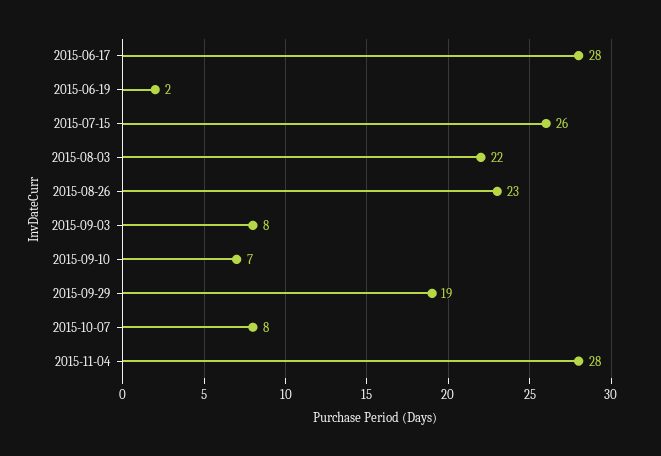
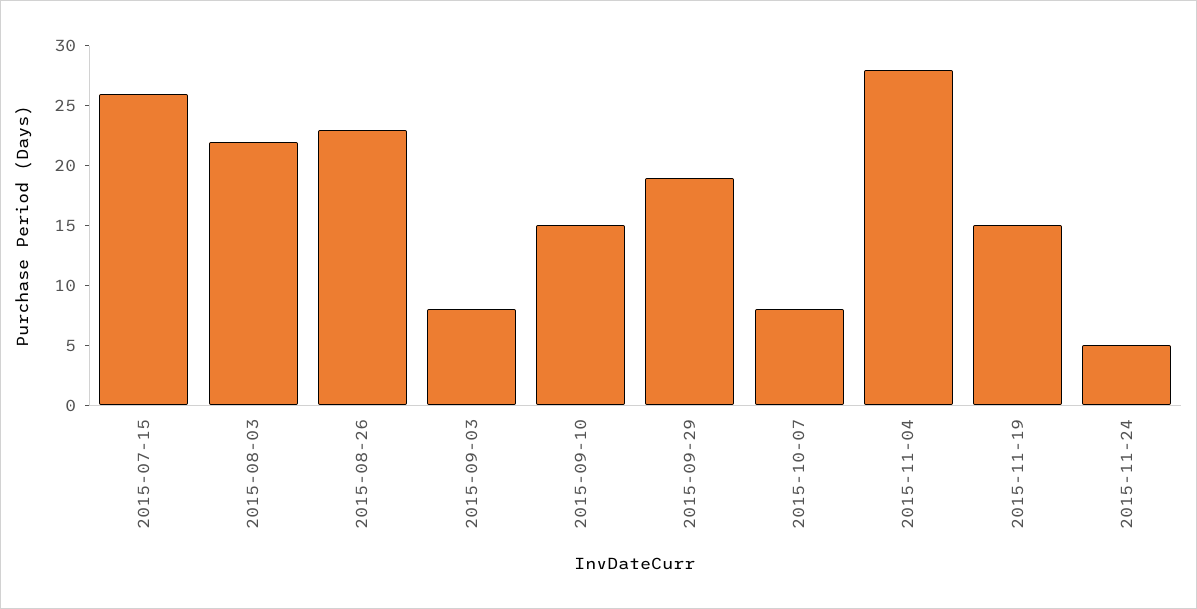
2015-06-17: 28 -> none
2015-06-19: 2 -> none
2015-09-10: 7 -> 15
2015-11-19: none -> 15
2015-11-24: none -> 5

